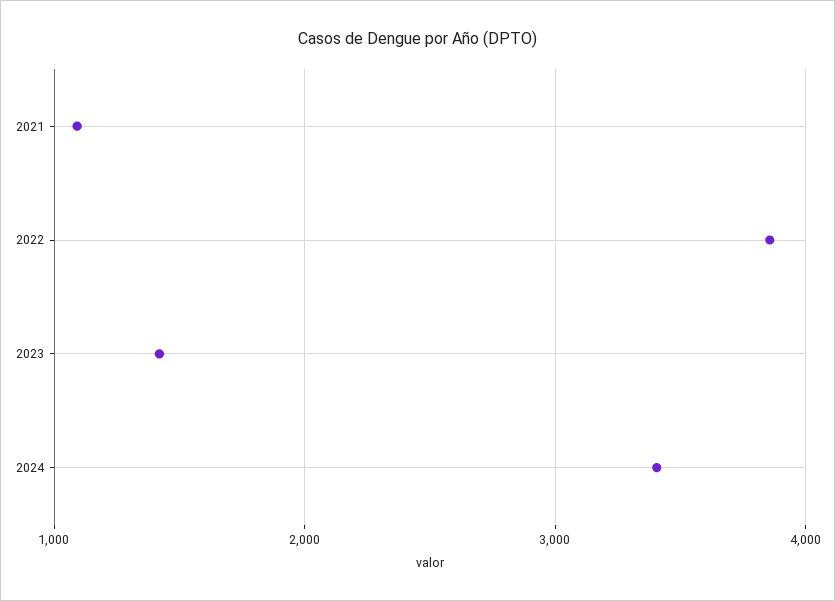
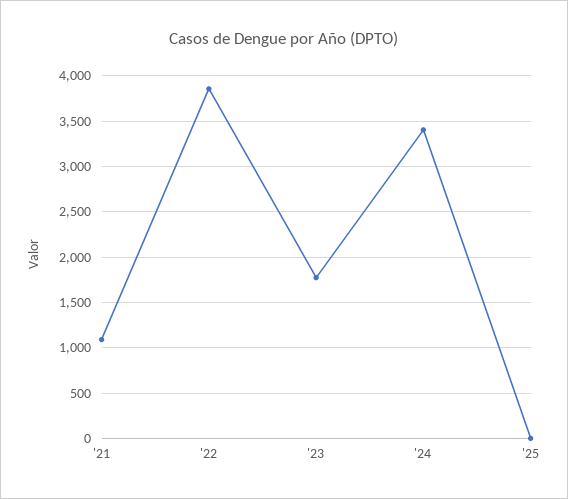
2023: 1400 -> 1800
'25: none -> 0

